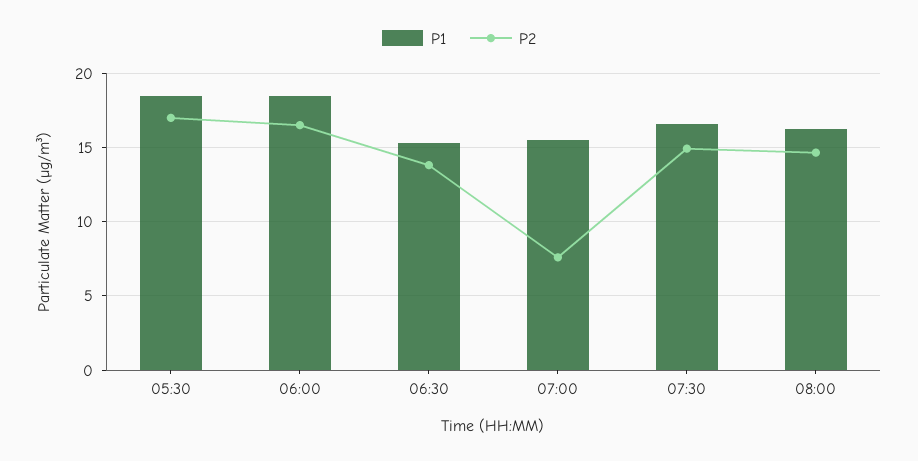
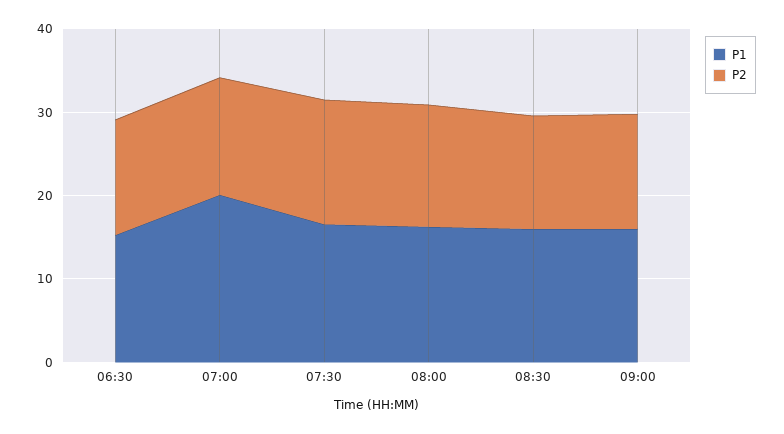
P1, 05:30: 18.5 -> none
P2, 05:30: 17 -> none
P1, 06:00: 18.5 -> none
P2, 06:00: 16.5 -> none
P1, 07:00: 15.5 -> 20
P2, 07:00: 7.5 -> 14
P1, 08:30: none -> 16
P2, 08:30: none -> 14
P1, 09:00: none -> 16
P2, 09:00: none -> 14

